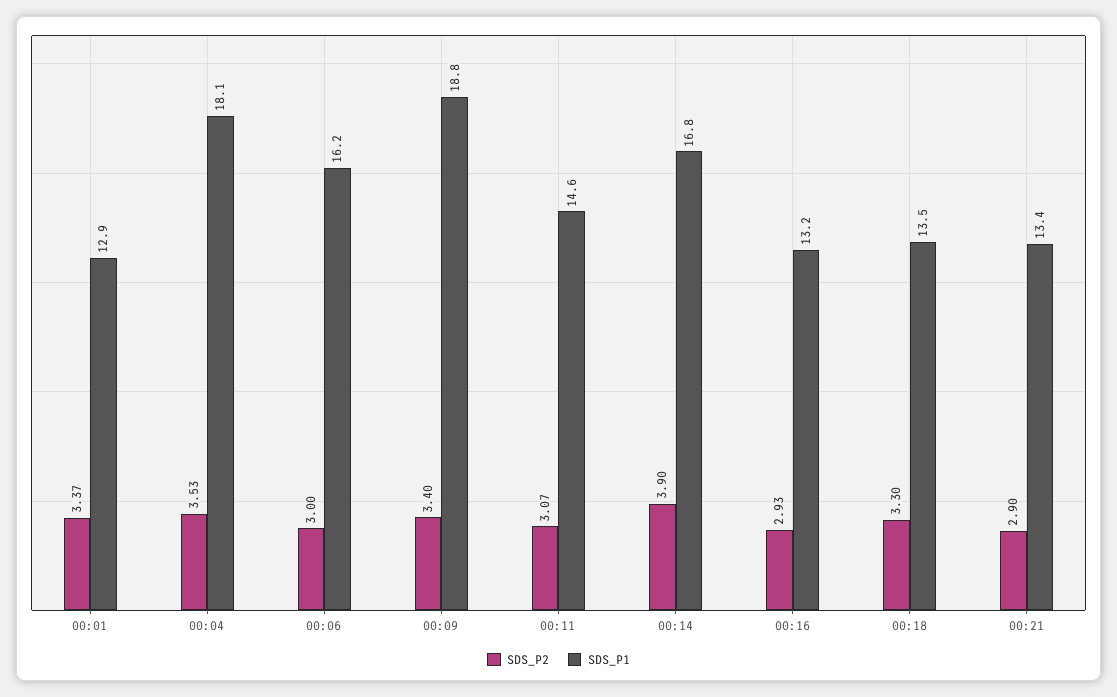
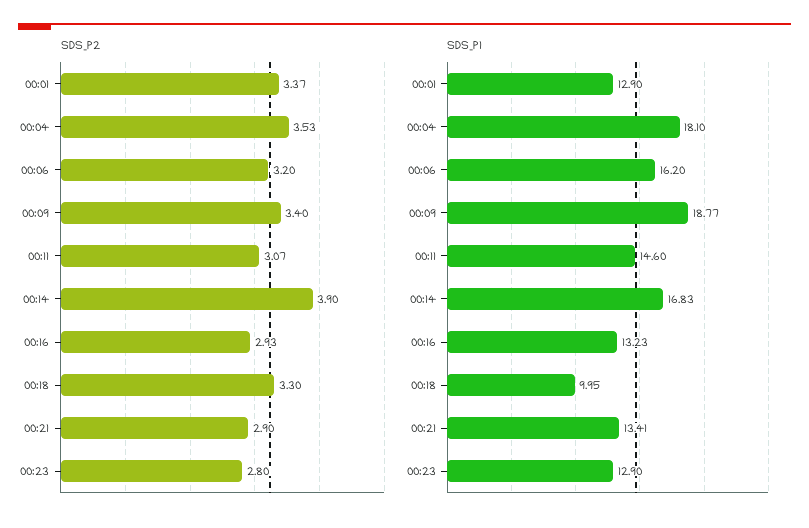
SDS_P2, 00:06: 3 -> 3.2
SDS_P1, 00:18: 13.5 -> 9.95
SDS_P2, 00:23: none -> 2.8
SDS_P1, 00:23: none -> 12.9

